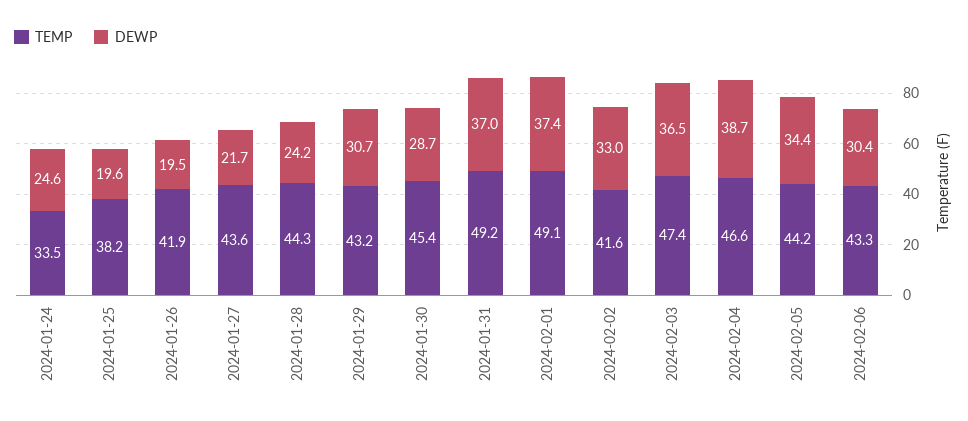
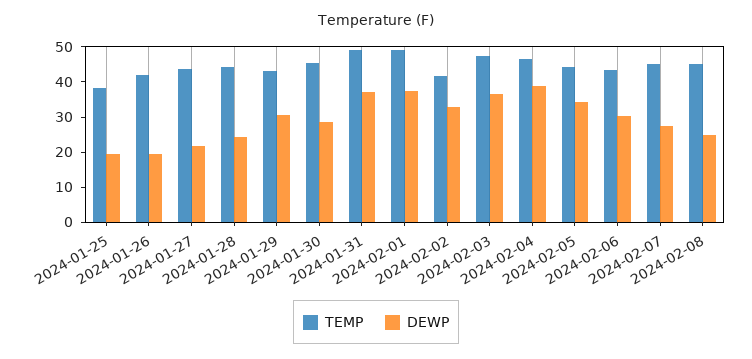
TEMP, 2024-01-24: 33.5 -> none
DEWP, 2024-01-24: 24.6 -> none
TEMP, 2024-02-07: none -> 45
DEWP, 2024-02-07: none -> 27.5
TEMP, 2024-02-08: none -> 45
DEWP, 2024-02-08: none -> 25

